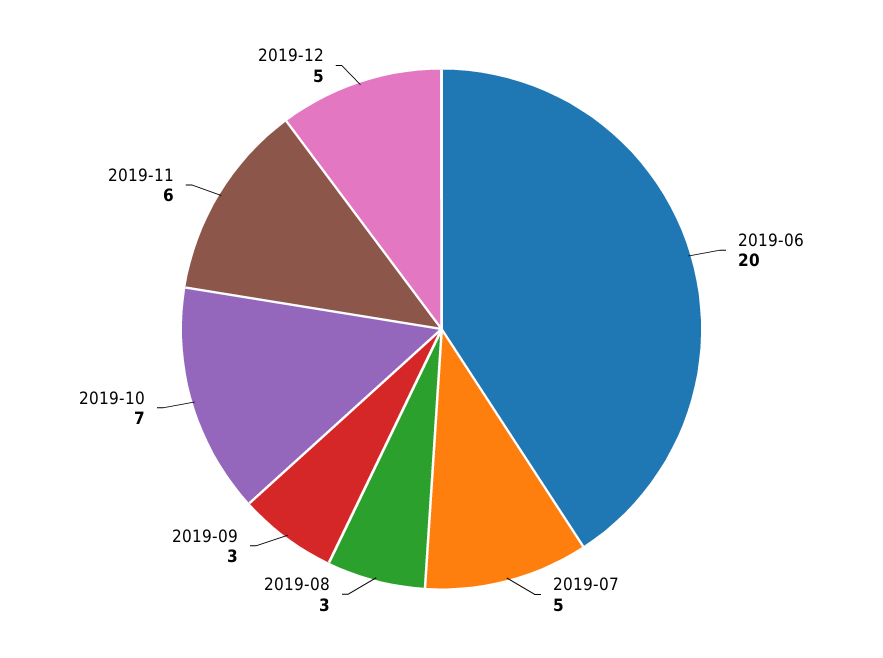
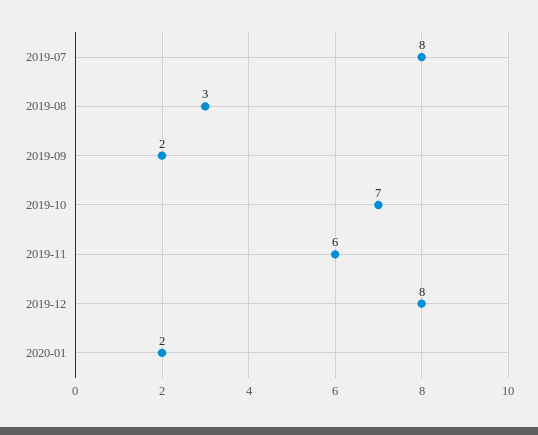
2019-06: 20 -> none
2019-07: 5 -> 8
2019-09: 3 -> 2
2019-12: 5 -> 8
2020-01: none -> 2

